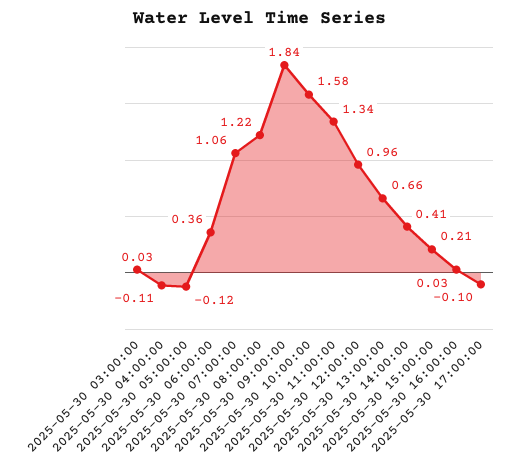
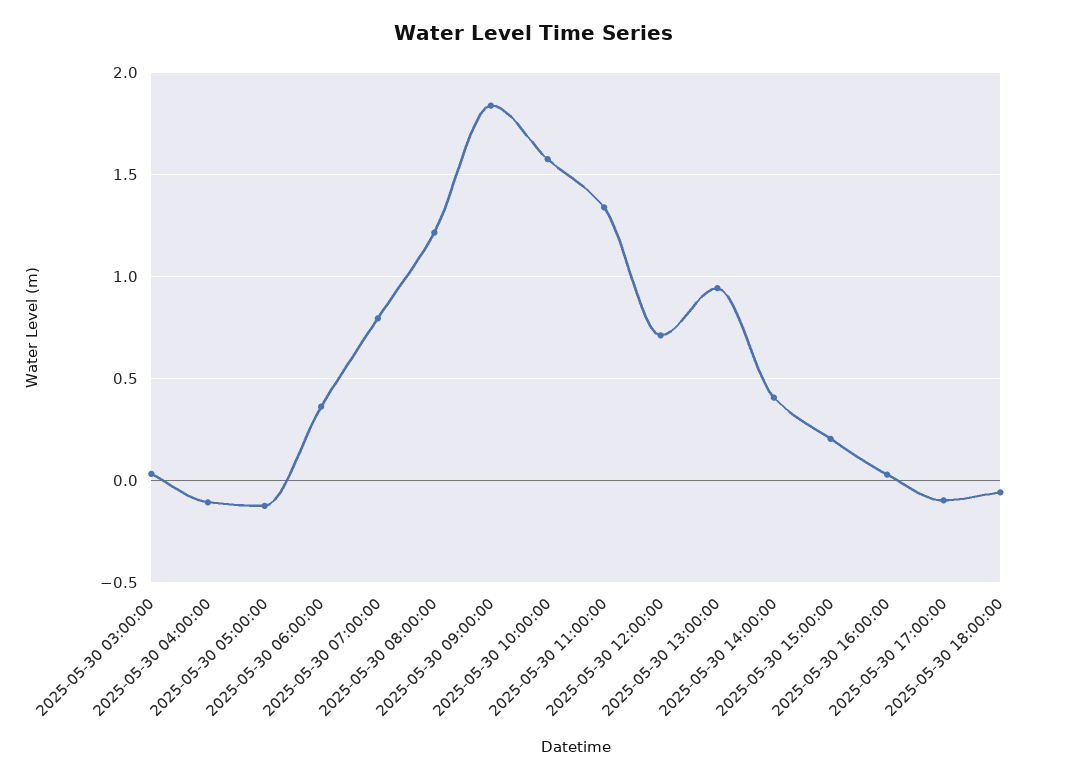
2025-05-30 07:00:00: 1.06 -> 0.8
2025-05-30 12:00:00: 0.96 -> 0.7
2025-05-30 13:00:00: 0.66 -> 0.95
2025-05-30 18:00:00: none -> -0.05

